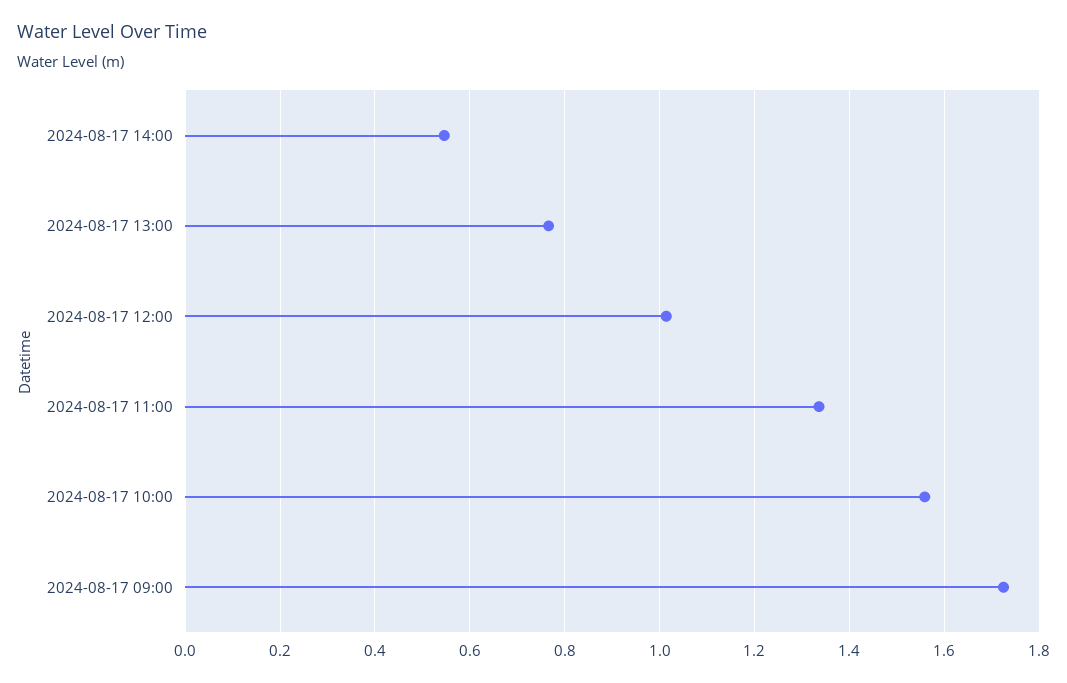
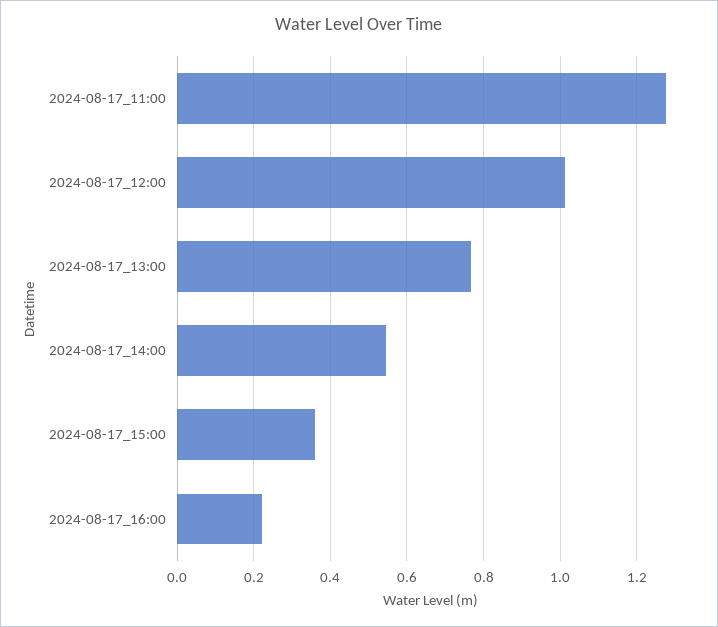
2024-08-17 11:00: 1.34 -> 1.28
2024-08-17 10:00: 1.56 -> none
2024-08-17 09:00: 1.72 -> none
2024-08-17_15:00: none -> 0.36
2024-08-17_16:00: none -> 0.22

